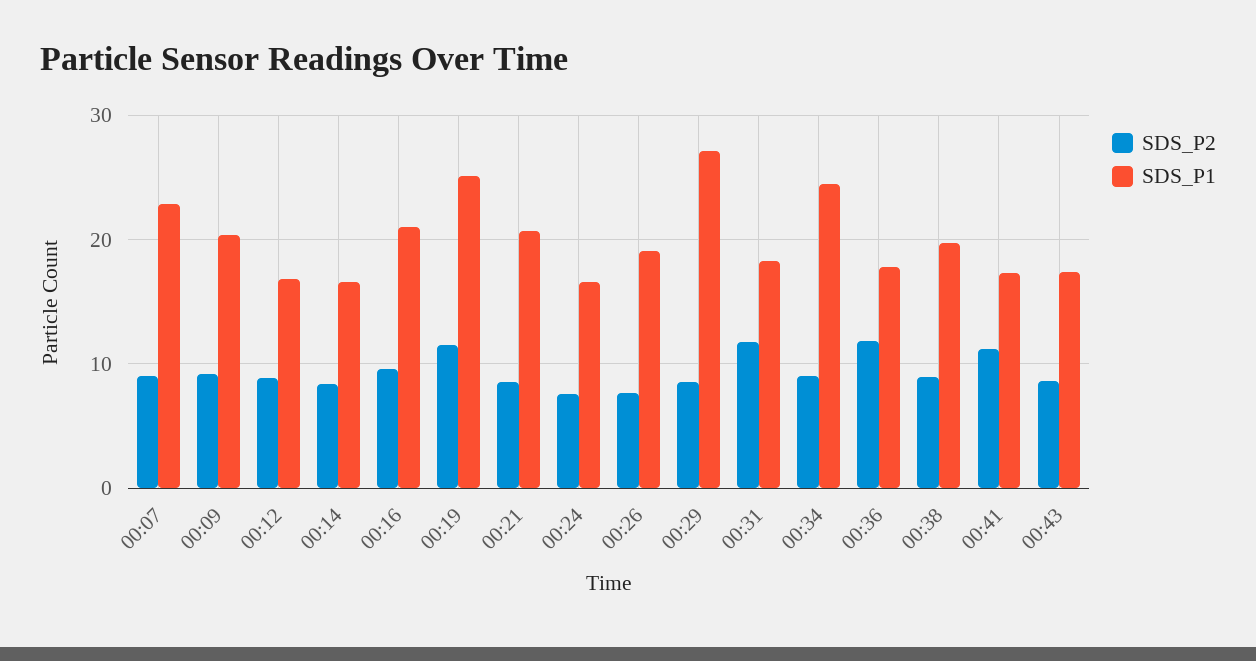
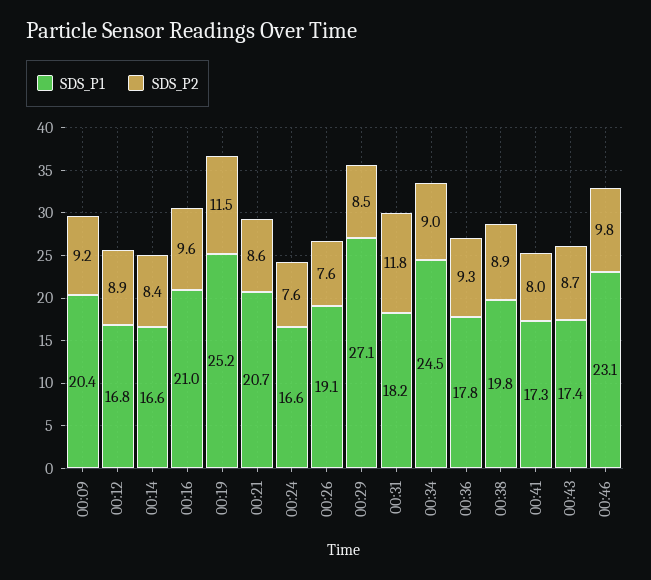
SDS_P2, 00:07: 9 -> none
SDS_P1, 00:07: 23 -> none
SDS_P2, 00:36: 12 -> 9.3
SDS_P2, 00:41: 11 -> 8
SDS_P1, 00:46: none -> 23.1
SDS_P2, 00:46: none -> 9.8

